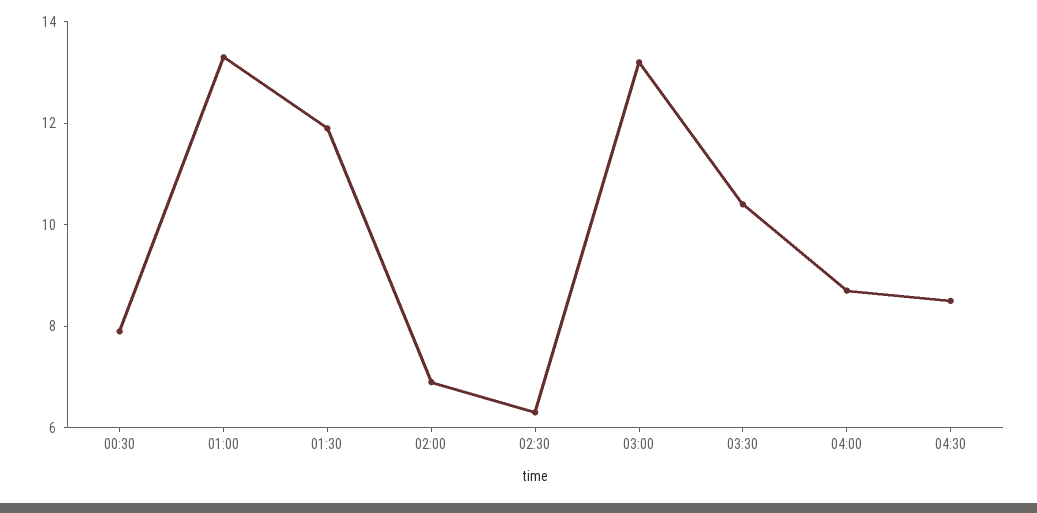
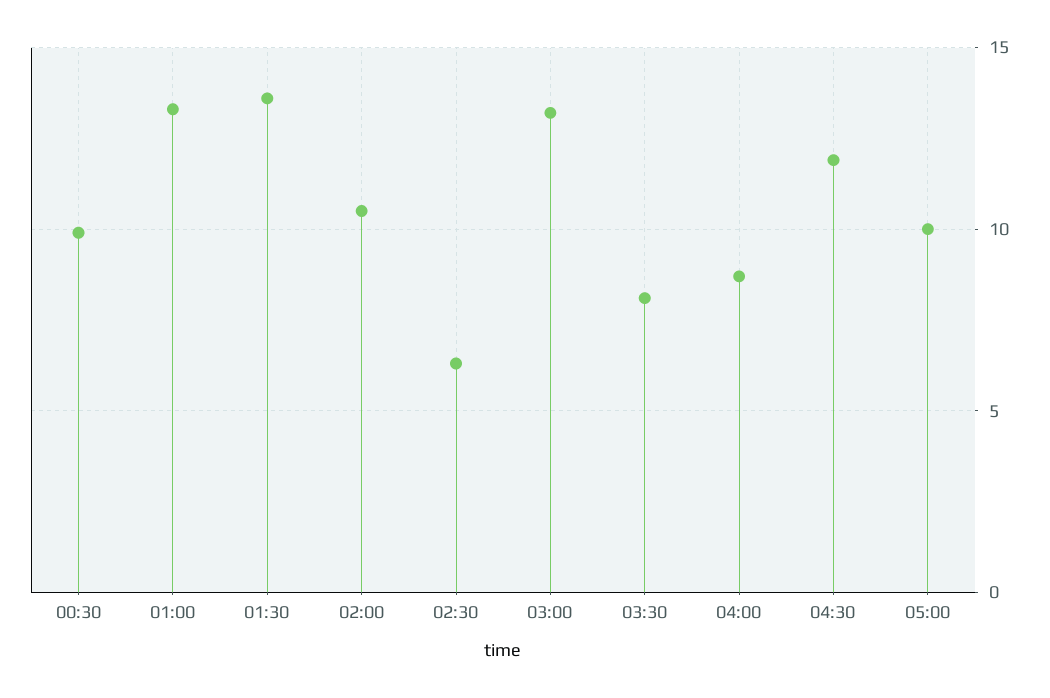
00:30: 8 -> 10
01:30: 12 -> 13.5
02:00: 7 -> 10.5
03:30: 10.5 -> 8
04:30: 8.5 -> 12
05:00: none -> 10

